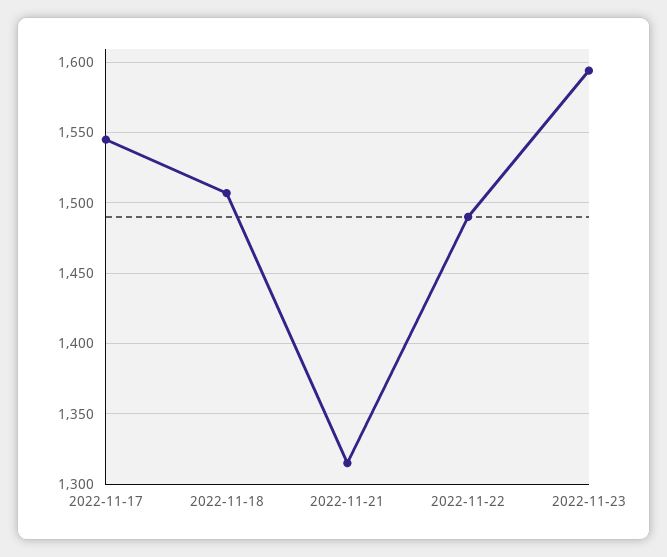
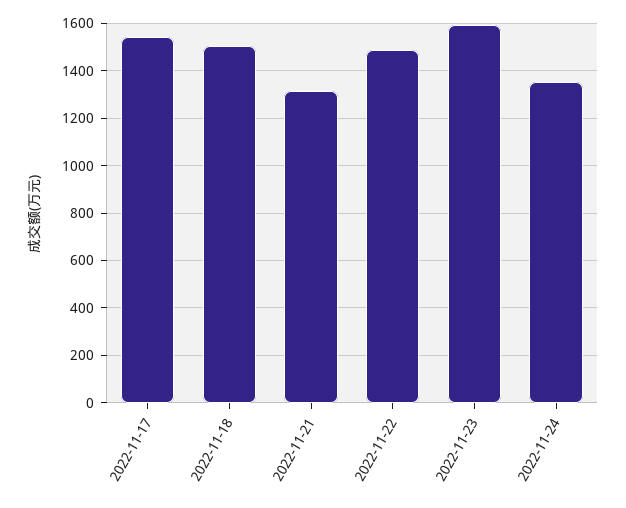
2022-11-24: none -> 1350

